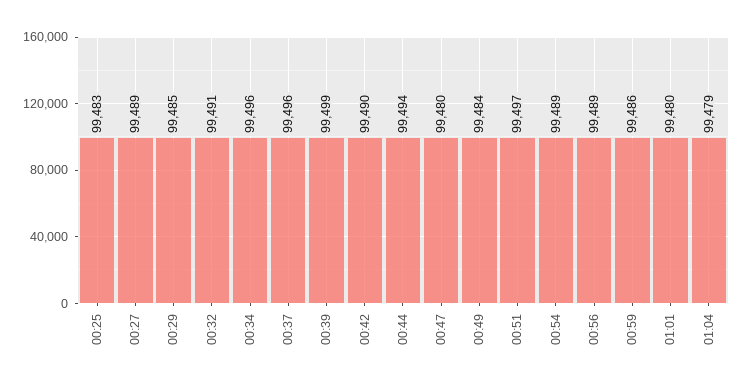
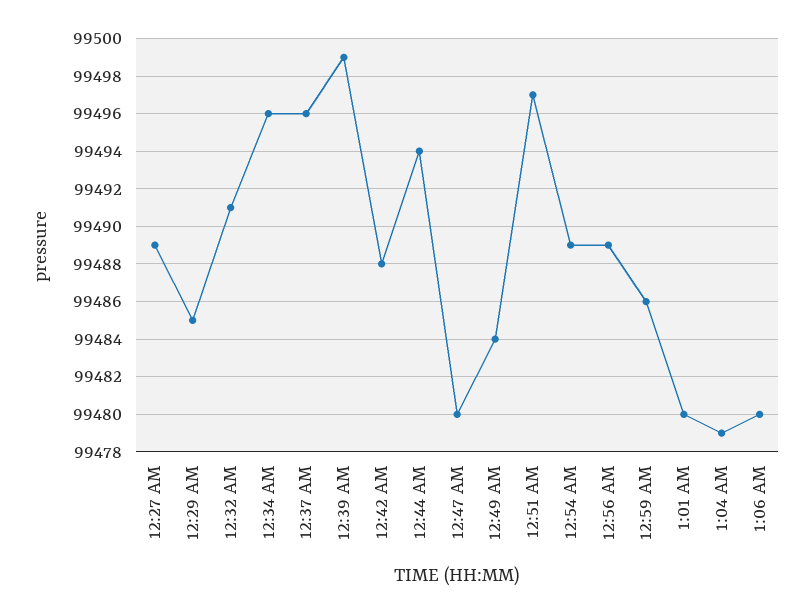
00:25: 99483 -> none
00:42: 99490 -> 99488
1:06 AM: none -> 99480

